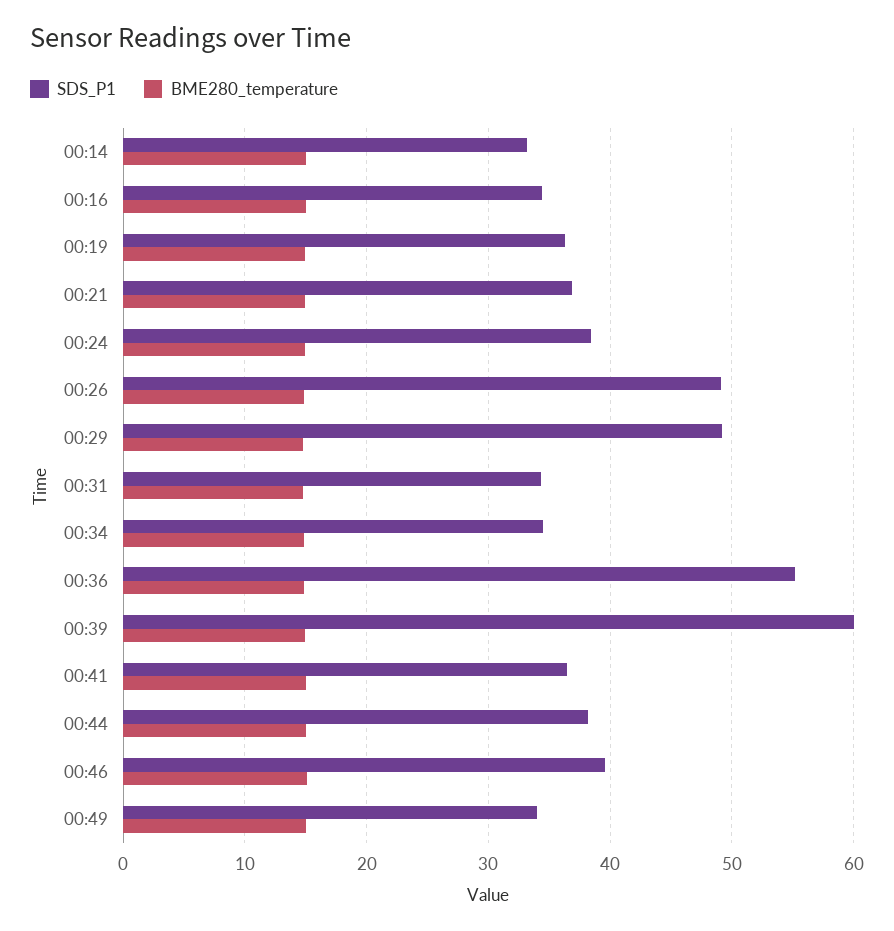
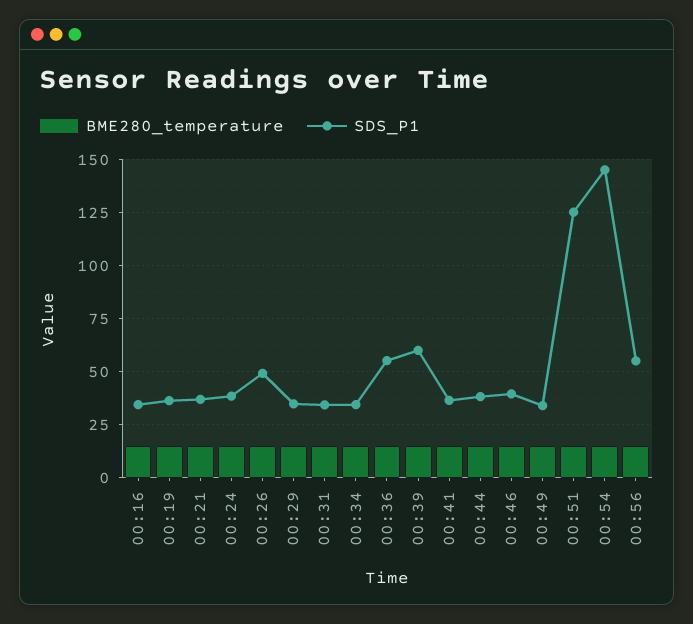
SDS_P1, 00:14: 33 -> none
BME280_temperature, 00:14: 15 -> none
SDS_P1, 00:29: 49 -> 35
BME280_temperature, 00:51: none -> 15
SDS_P1, 00:51: none -> 125
BME280_temperature, 00:54: none -> 15
SDS_P1, 00:54: none -> 145
BME280_temperature, 00:56: none -> 15
SDS_P1, 00:56: none -> 55

